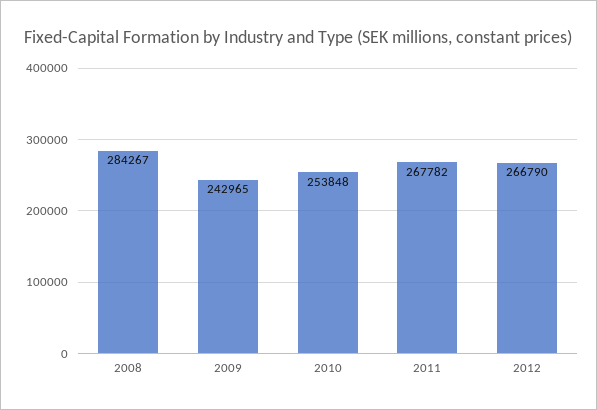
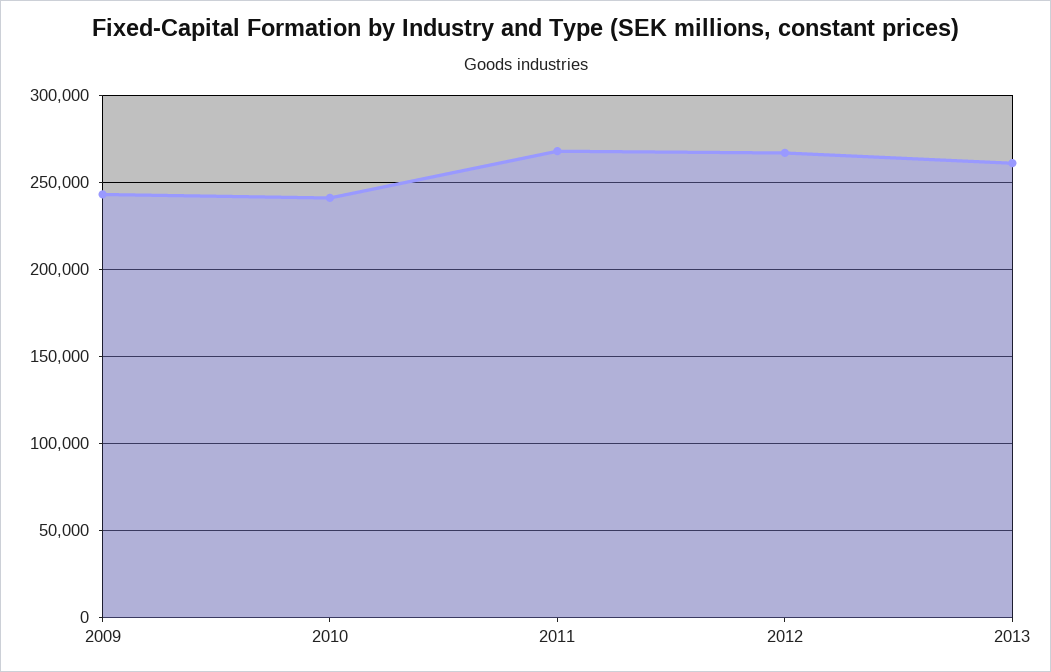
2008: 284267 -> none
2010: 253848 -> 240000
2013: none -> 260000

